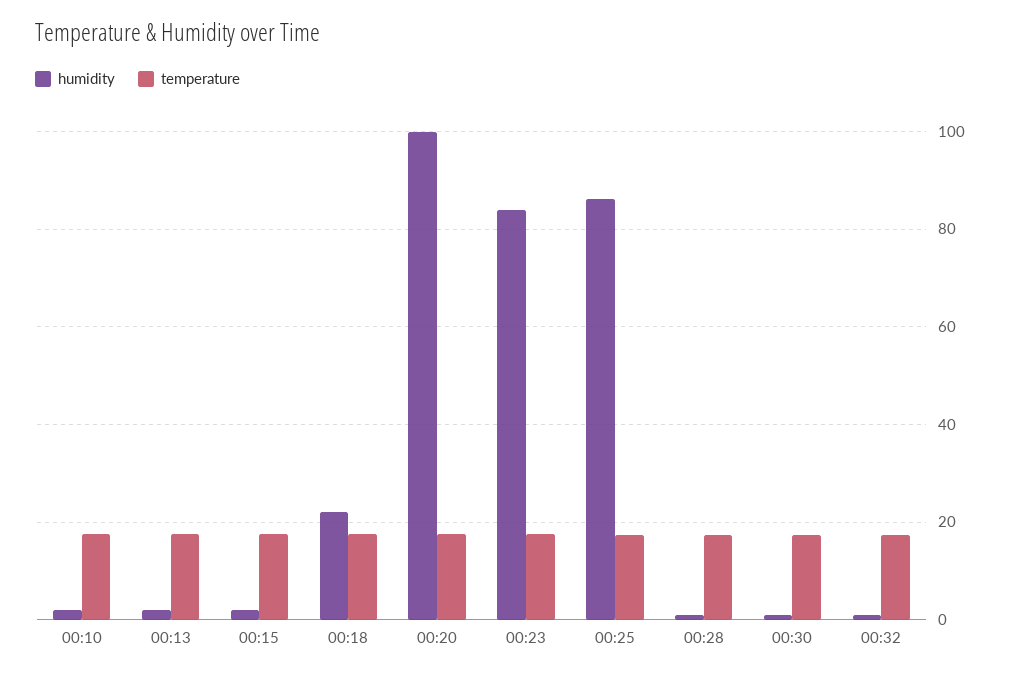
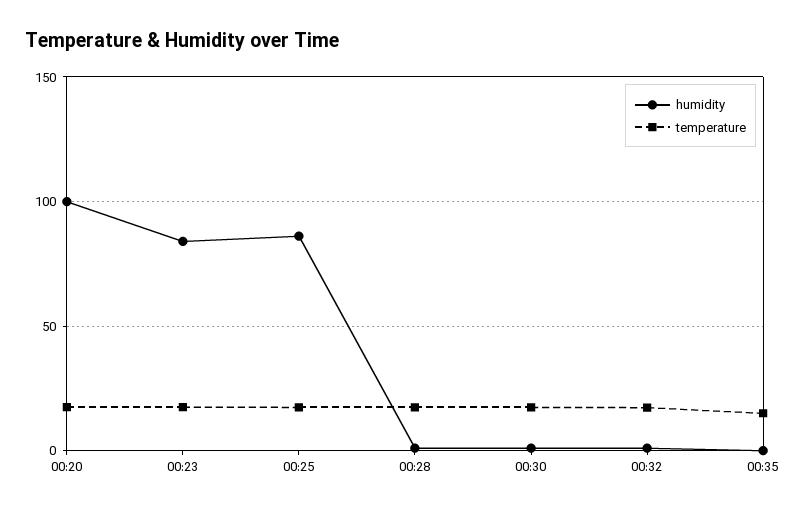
humidity, 00:10: 2 -> none
temperature, 00:10: 18 -> none
humidity, 00:13: 2 -> none
temperature, 00:13: 18 -> none
humidity, 00:15: 2 -> none
temperature, 00:15: 18 -> none
humidity, 00:18: 22 -> none
temperature, 00:18: 18 -> none
humidity, 00:35: none -> 0
temperature, 00:35: none -> 15

